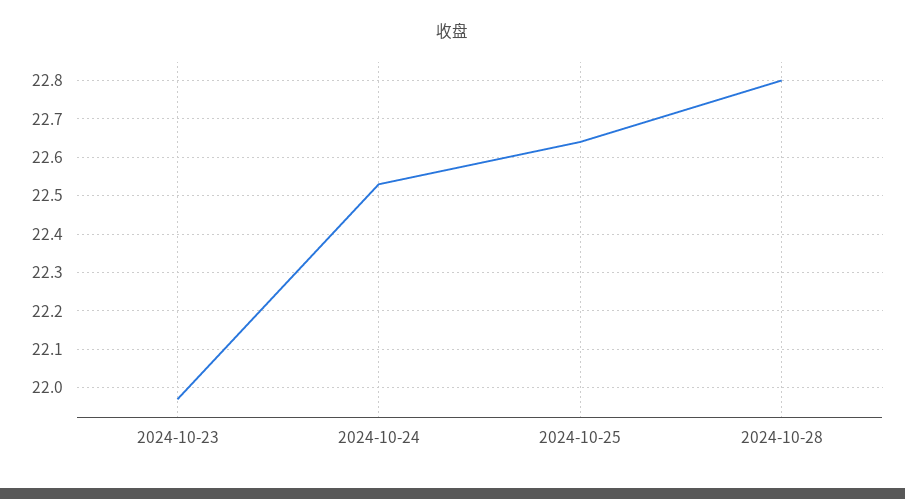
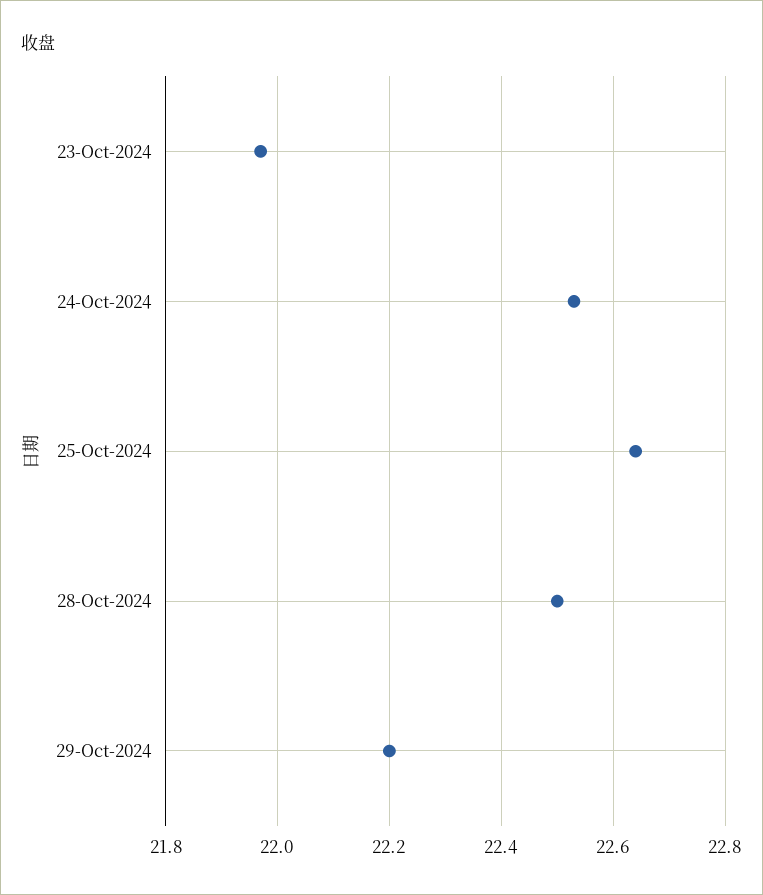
2024-10-28: 22.8 -> 22.5
29-Oct-2024: none -> 22.2

